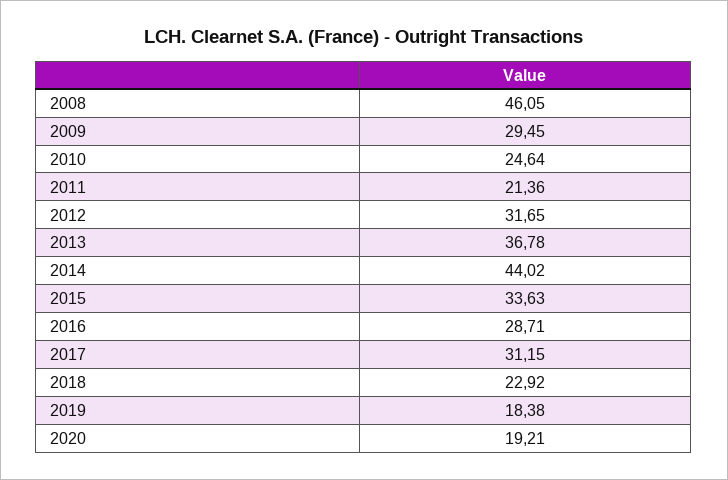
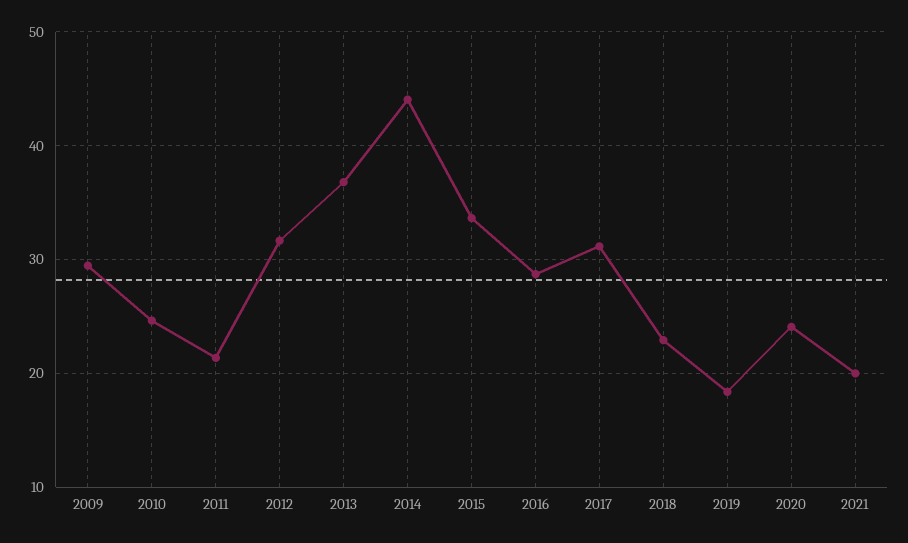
2008: 46.05 -> none
2020: 19.21 -> 24
2021: none -> 20

